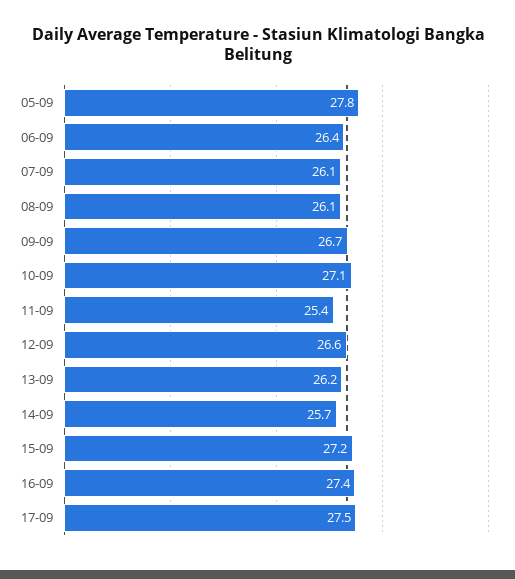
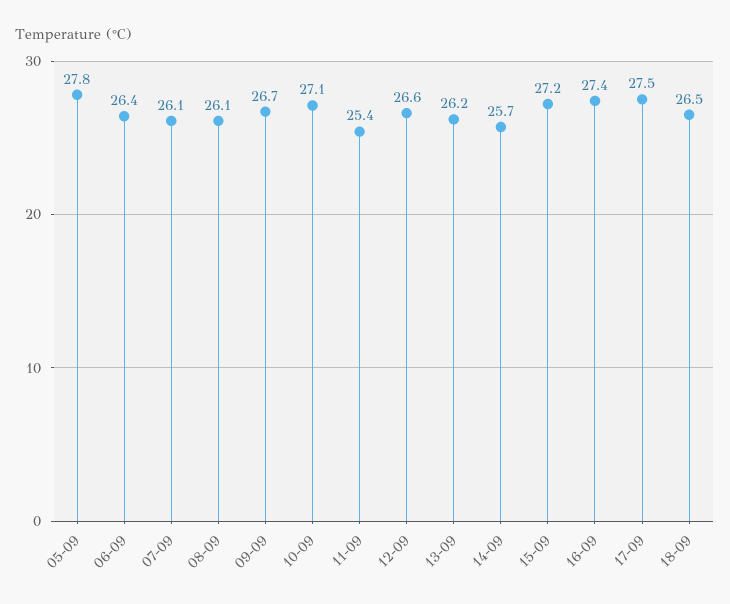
18-09: none -> 26.5

